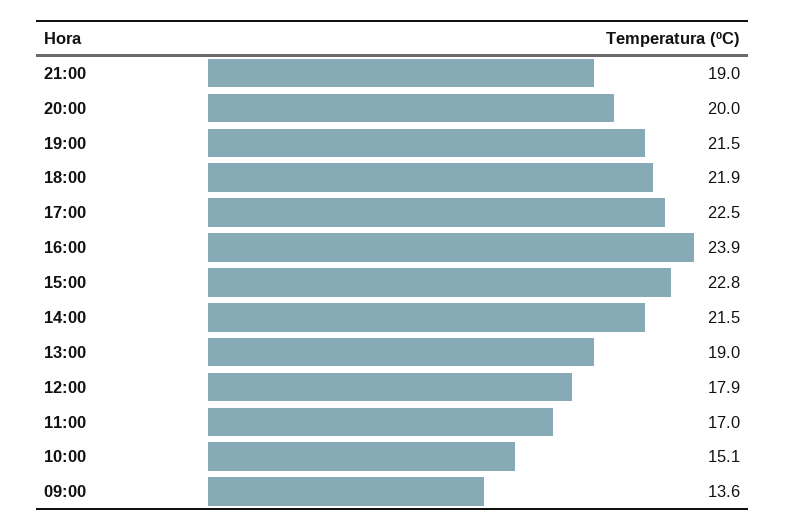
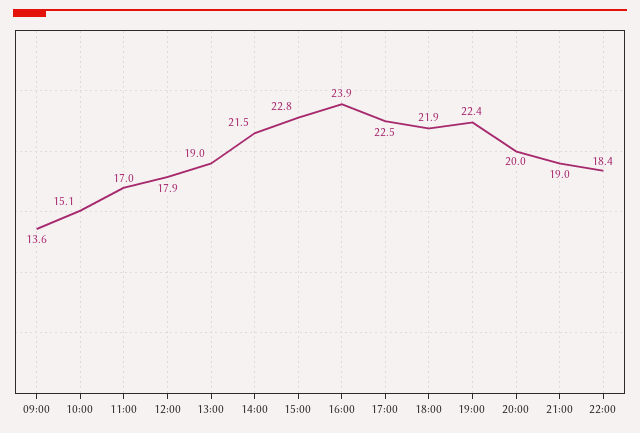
19:00: 21.5 -> 22.4
22:00: none -> 18.4

